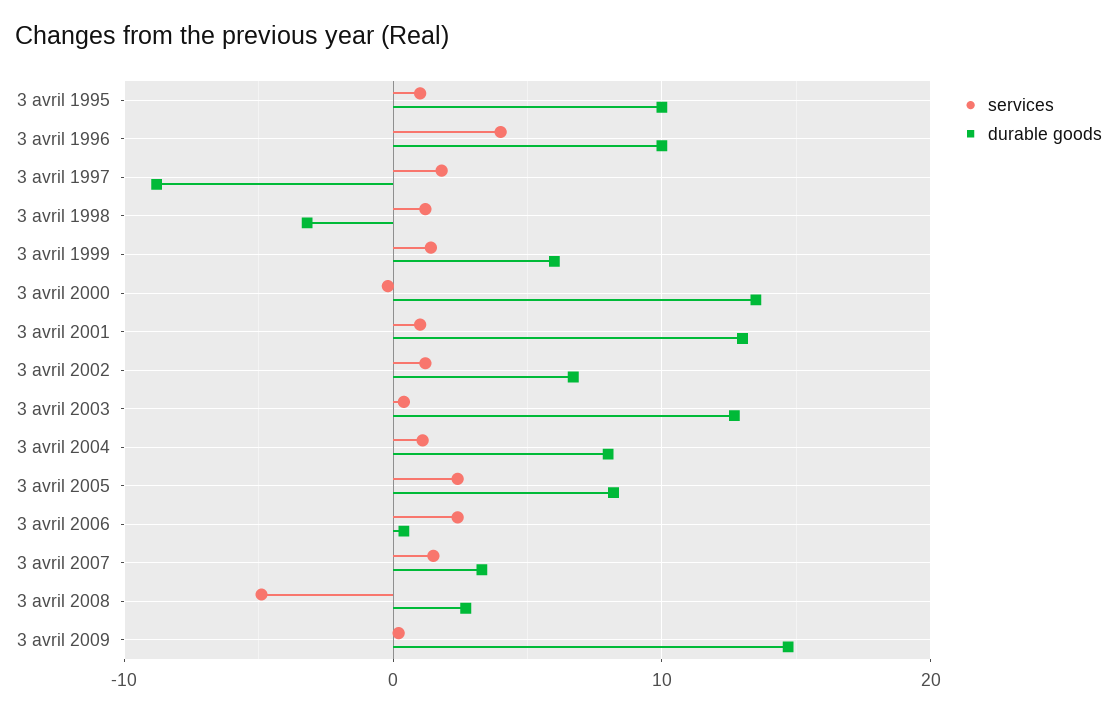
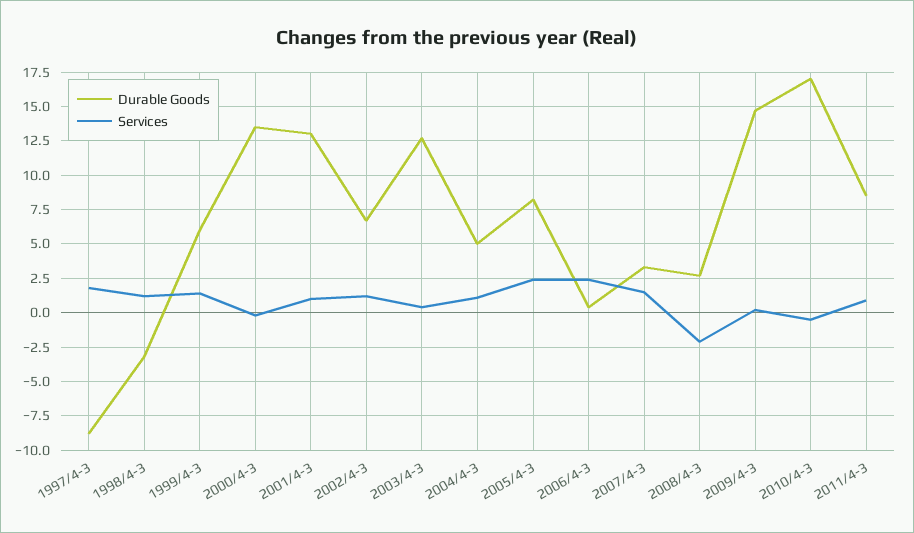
services, 3 avril 1995: 1 -> none
durable goods, 3 avril 1995: 10 -> none
services, 3 avril 1996: 4 -> none
durable goods, 3 avril 1996: 10 -> none
durable goods, 3 avril 2004: 8 -> 5
services, 3 avril 2008: -5 -> -2
durable goods, 2010/4-3: none -> 17
services, 2010/4-3: none -> -0.5
durable goods, 2011/4-3: none -> 8.5
services, 2011/4-3: none -> 1

